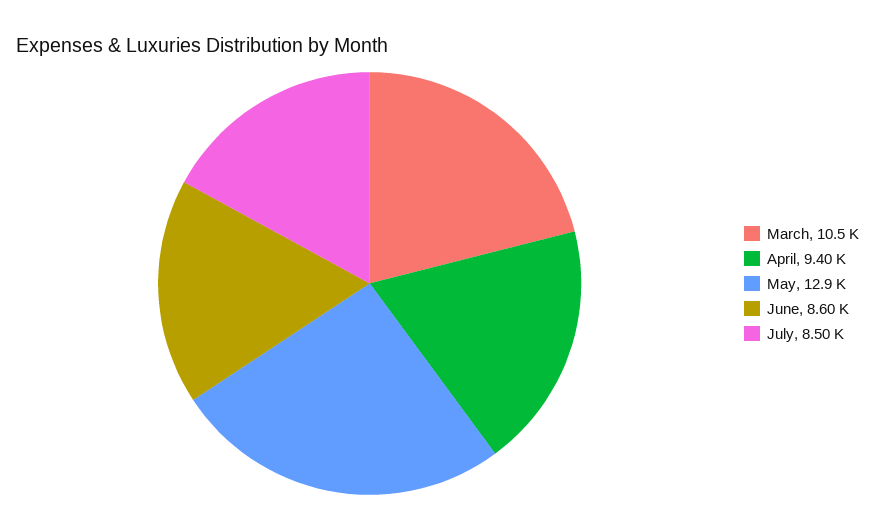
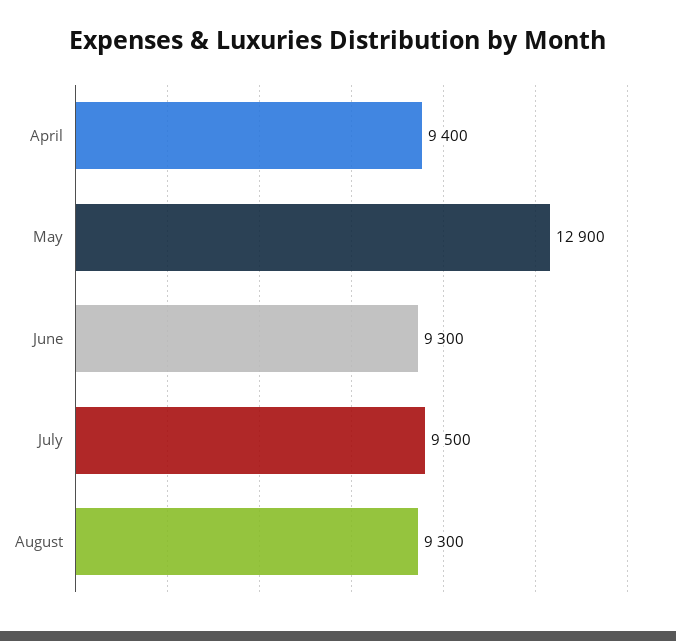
March: 10500 -> none
June: 8600 -> 9300
July: 8500 -> 9500
August: none -> 9300

